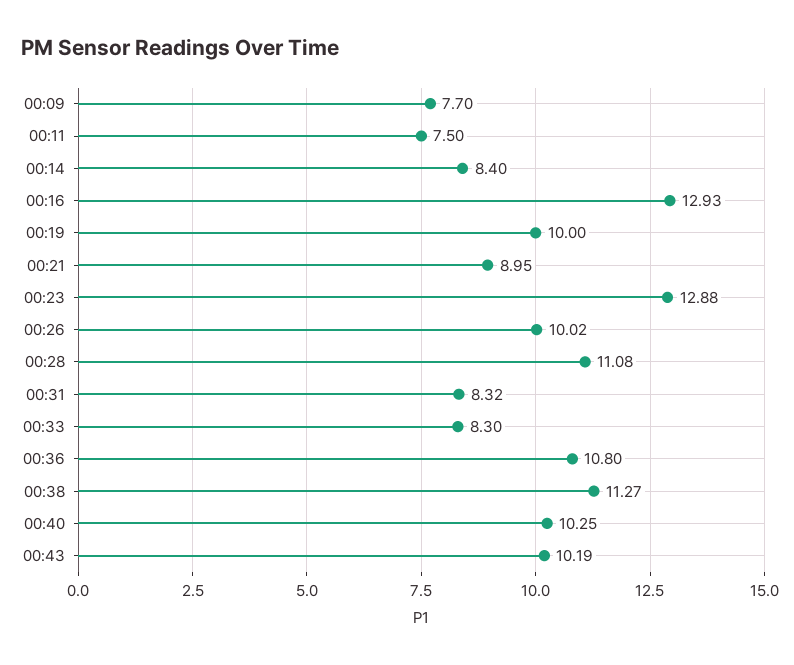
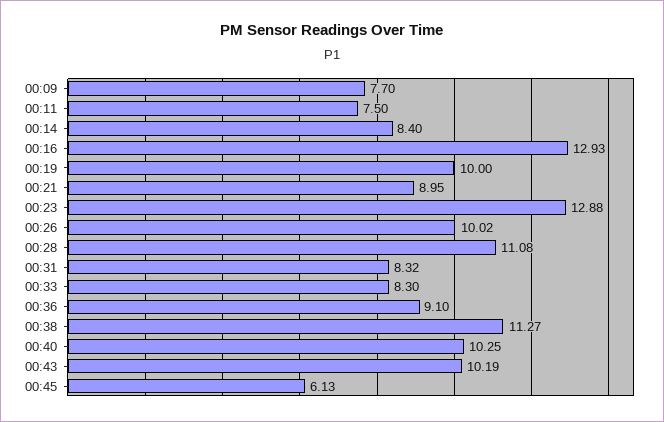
00:36: 10.8 -> 9.1
00:45: none -> 6.13

